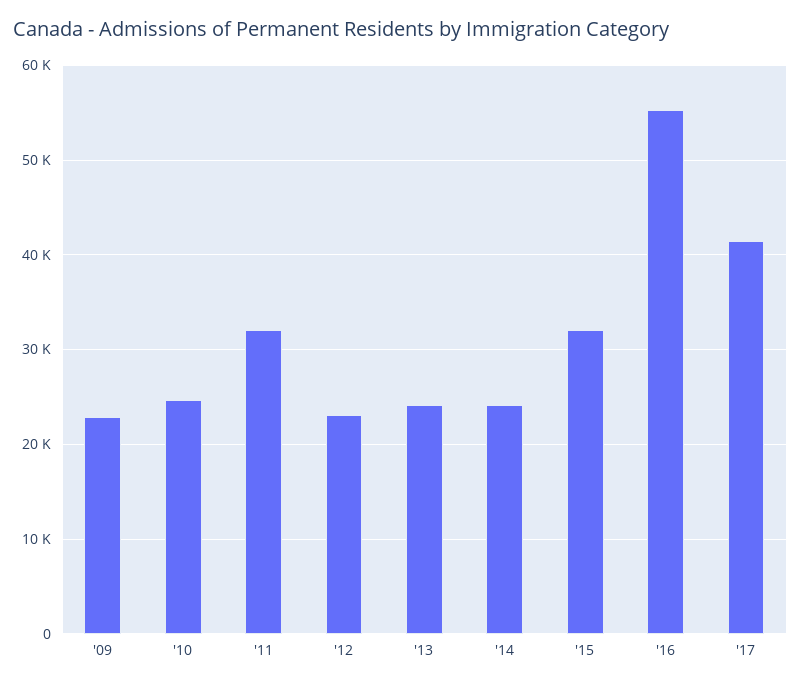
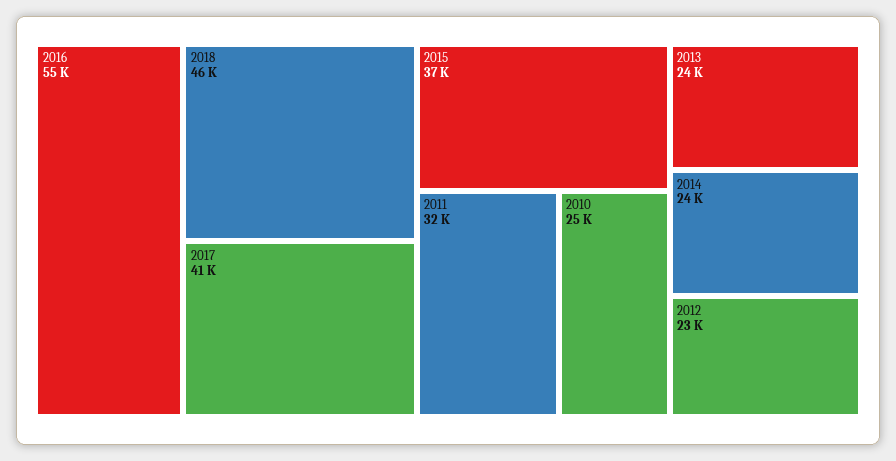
'09: 23000 -> none
'15: 32000 -> 37000
2018: none -> 46000

